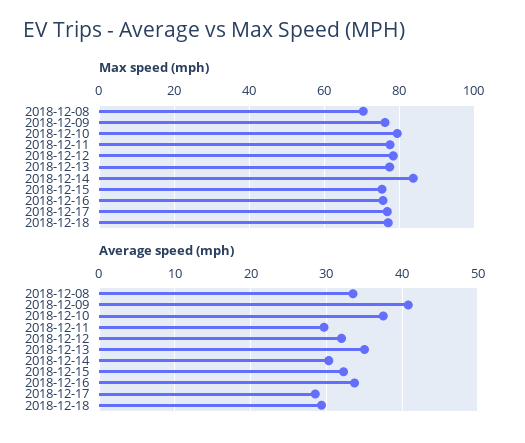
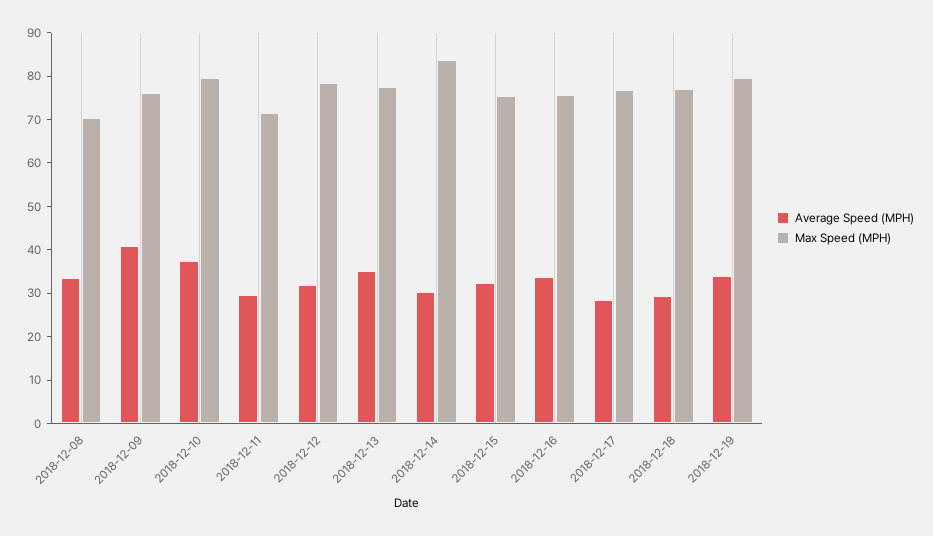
Max speed (mph), 2018-12-11: 78 -> 72
Average speed (mph), 2018-12-19: none -> 34
Max speed (mph), 2018-12-19: none -> 80

